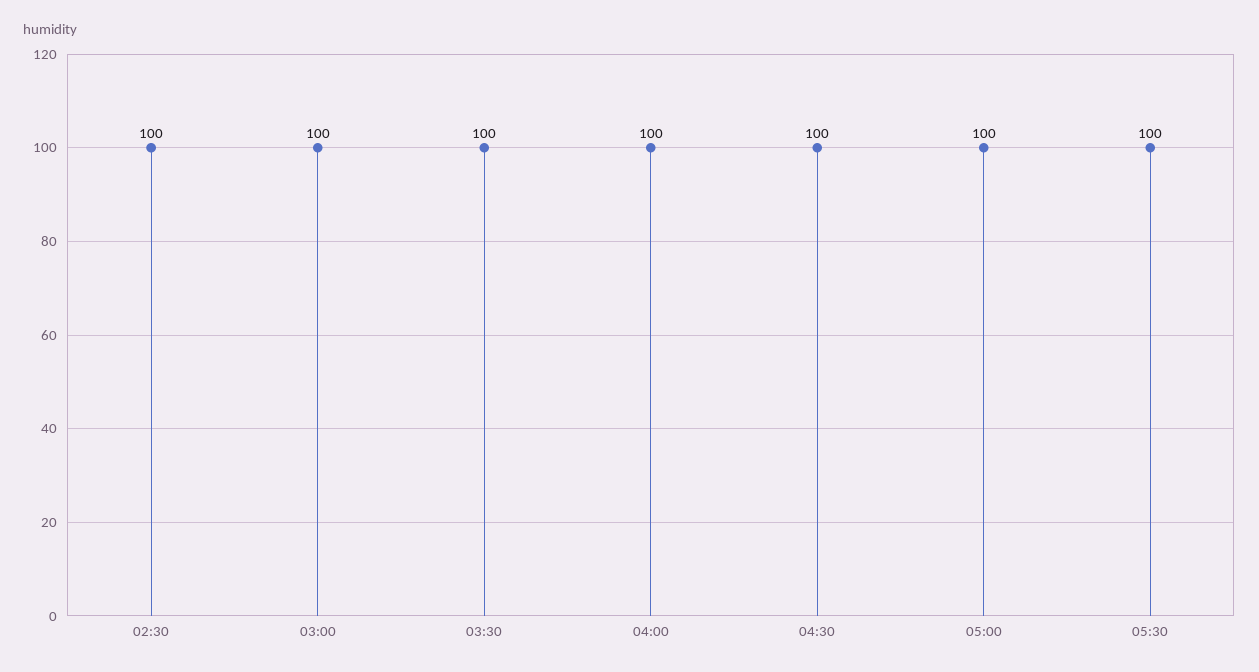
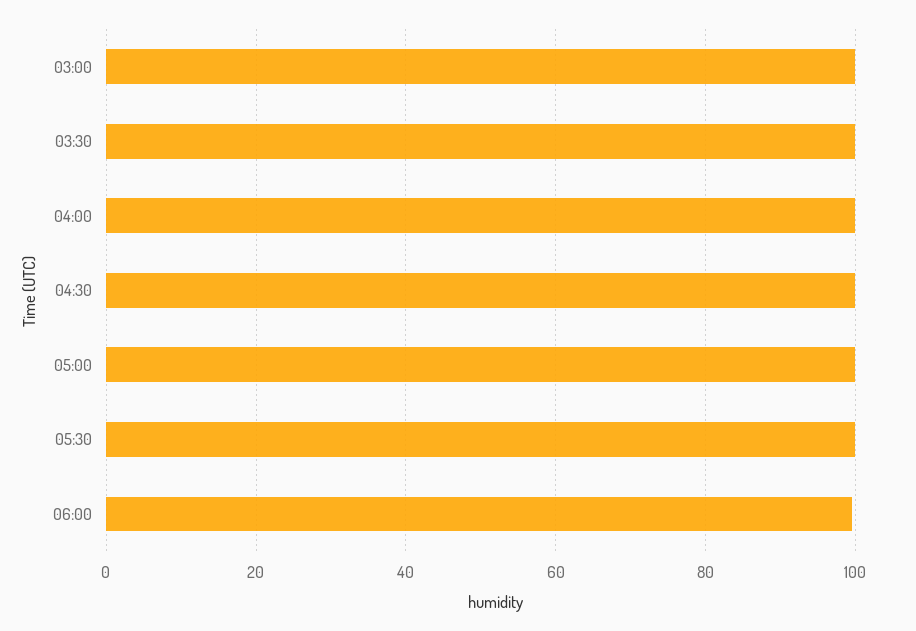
02:30: 100 -> none
06:00: none -> 100

